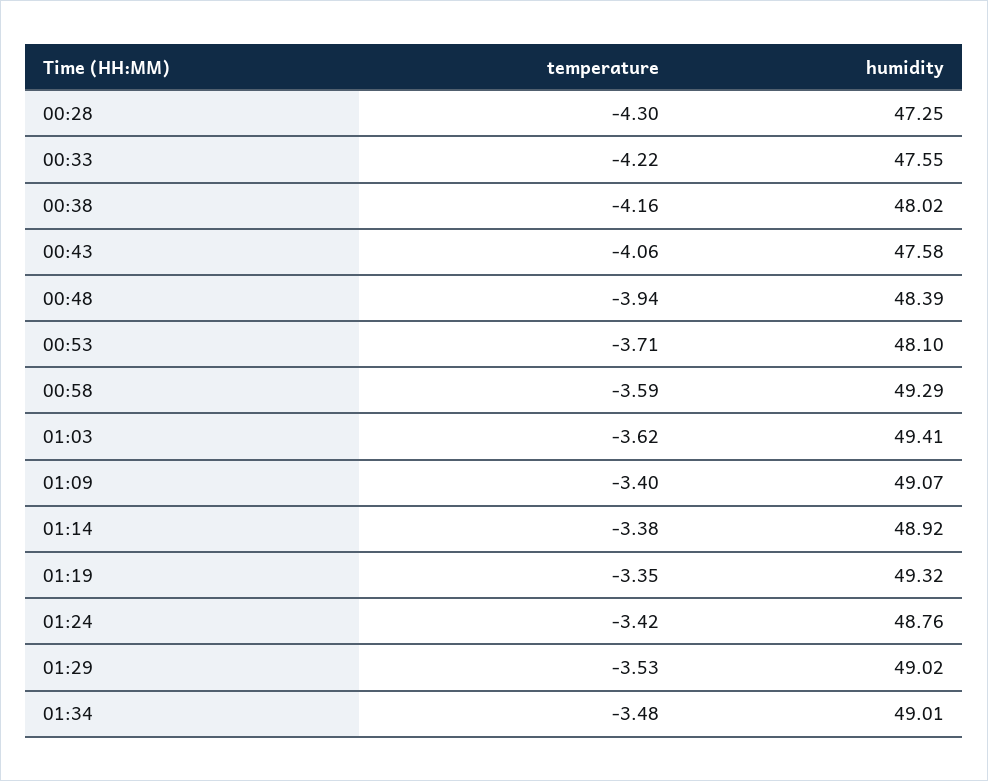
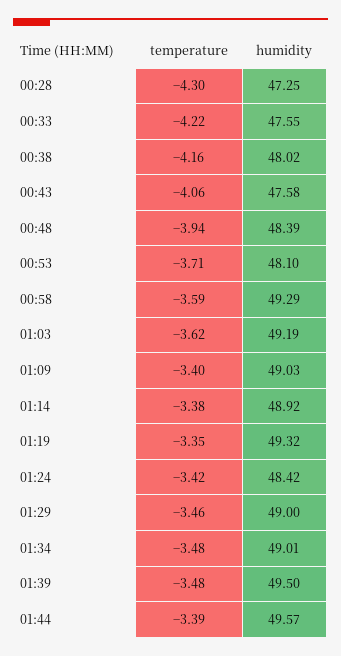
humidity, 01:03: 49.41 -> 49.19
humidity, 01:09: 49.07 -> 49.03
humidity, 01:24: 48.76 -> 48.42
temperature, 01:29: -3.53 -> -3.46
humidity, 01:29: 49.02 -> 49
temperature, 01:39: none -> -3.48
humidity, 01:39: none -> 49.5
temperature, 01:44: none -> -3.39
humidity, 01:44: none -> 49.57

